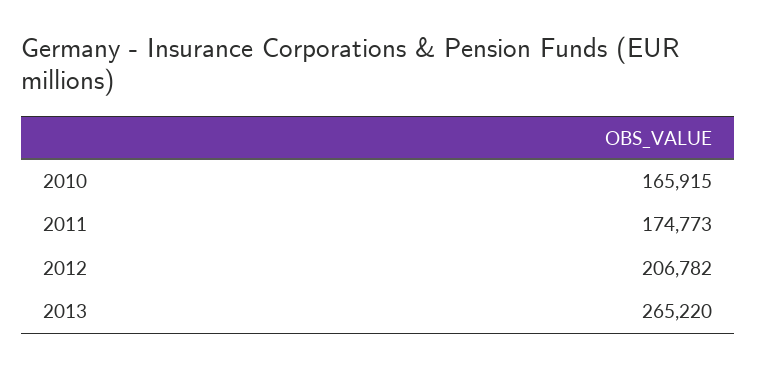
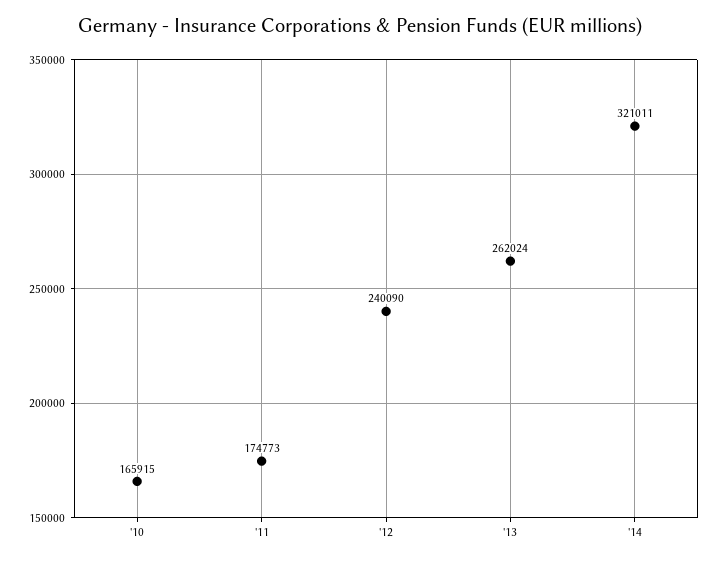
2012: 206782 -> 240090
2013: 265220 -> 262024
'14: none -> 321011

